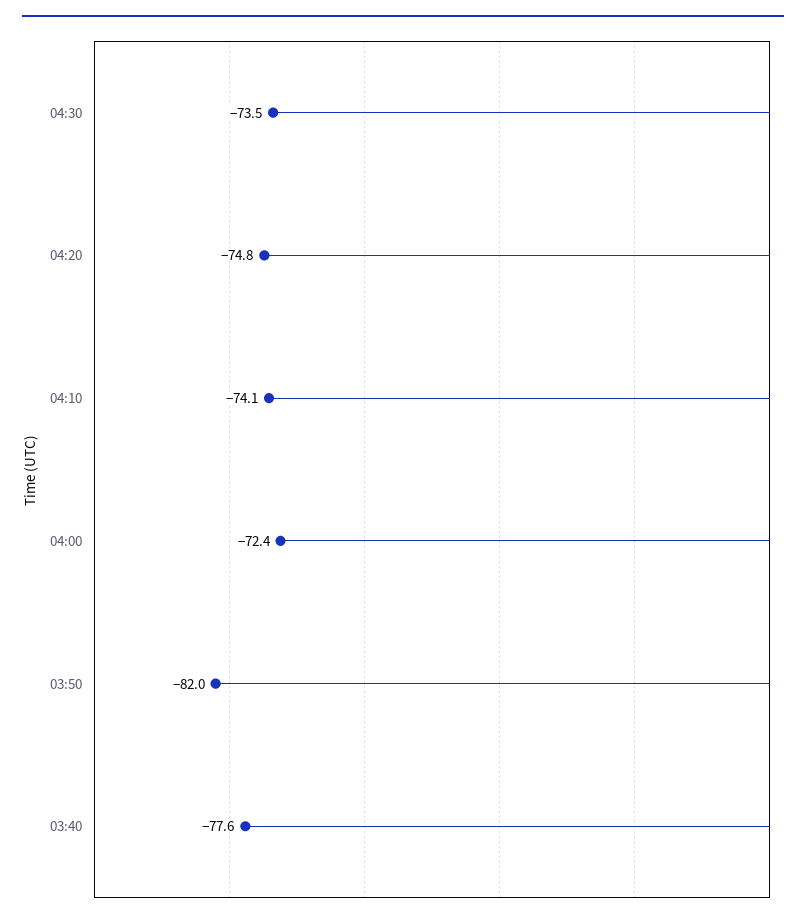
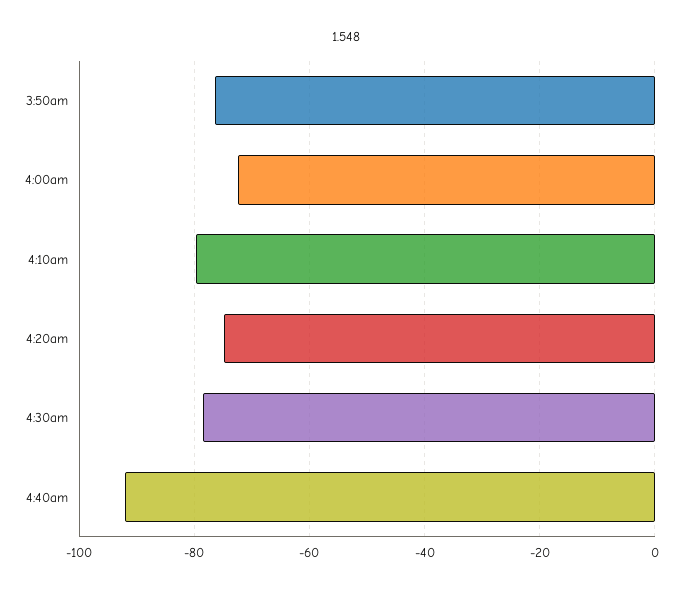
04:30: -73.5 -> -78
04:10: -74.1 -> -80
03:50: -82 -> -76
03:40: -77.6 -> none
4:40am: none -> -92

